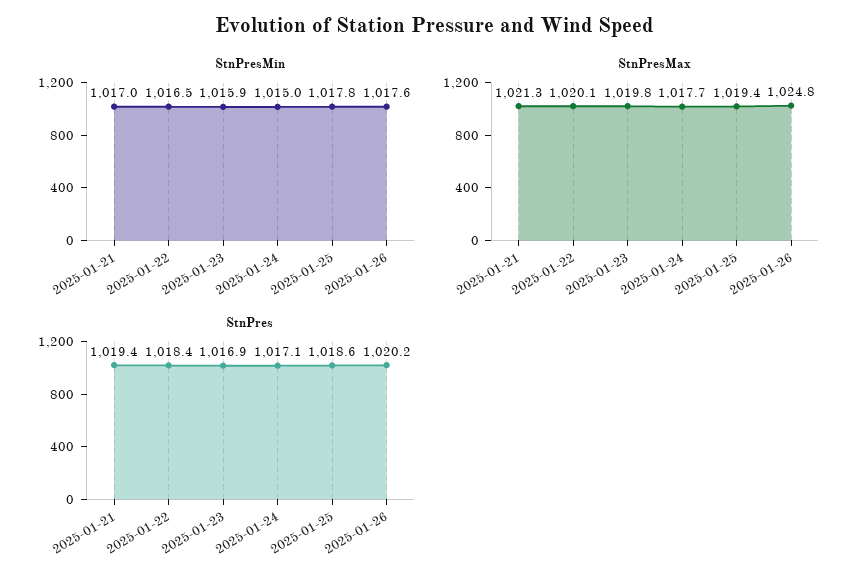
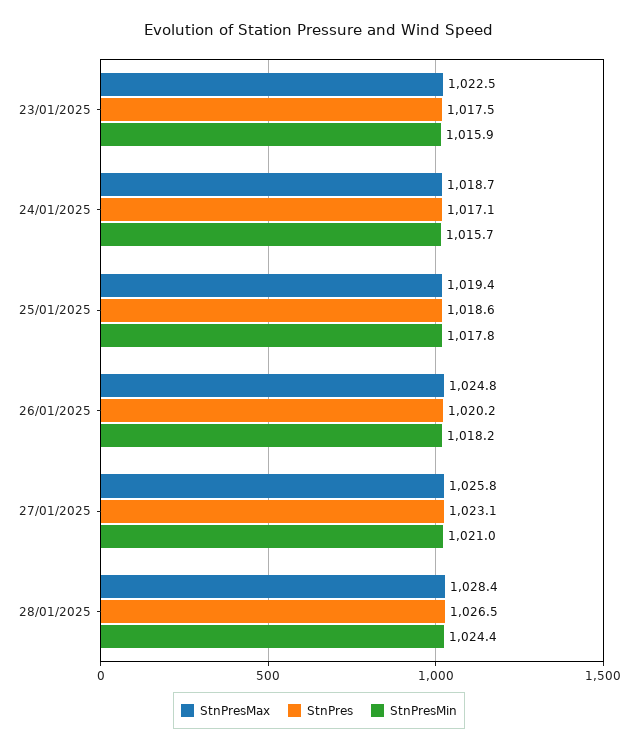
StnPresMin, 2025-01-21: 1017 -> none
StnPresMin, 2025-01-22: 1016.5 -> none
StnPresMin, 2025-01-24: 1015 -> 1015.7
StnPresMin, 2025-01-26: 1017.6 -> 1018.2
StnPresMax, 2025-01-21: 1021.3 -> none
StnPresMax, 2025-01-22: 1020.1 -> none
StnPresMax, 2025-01-23: 1019.8 -> 1022.5
StnPresMax, 2025-01-24: 1017.7 -> 1018.7
StnPres, 2025-01-21: 1019.4 -> none
StnPres, 2025-01-22: 1018.4 -> none
StnPres, 2025-01-23: 1016.9 -> 1017.5
StnPresMax, 27/01/2025: none -> 1025.8
StnPres, 27/01/2025: none -> 1023.1
StnPresMin, 27/01/2025: none -> 1021
StnPresMax, 28/01/2025: none -> 1028.4
StnPres, 28/01/2025: none -> 1026.5
StnPresMin, 28/01/2025: none -> 1024.4

